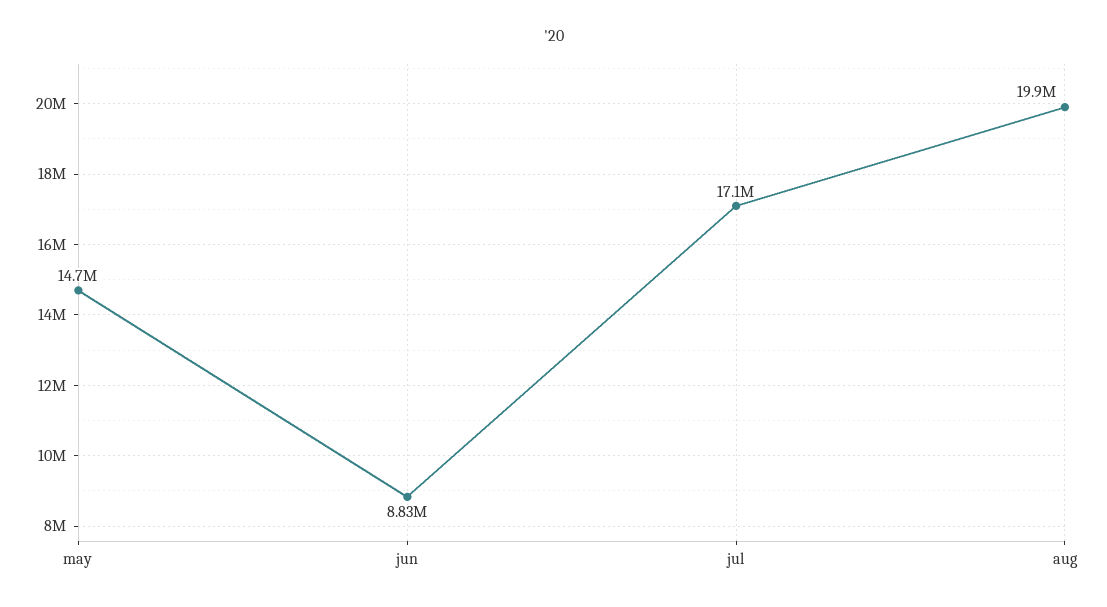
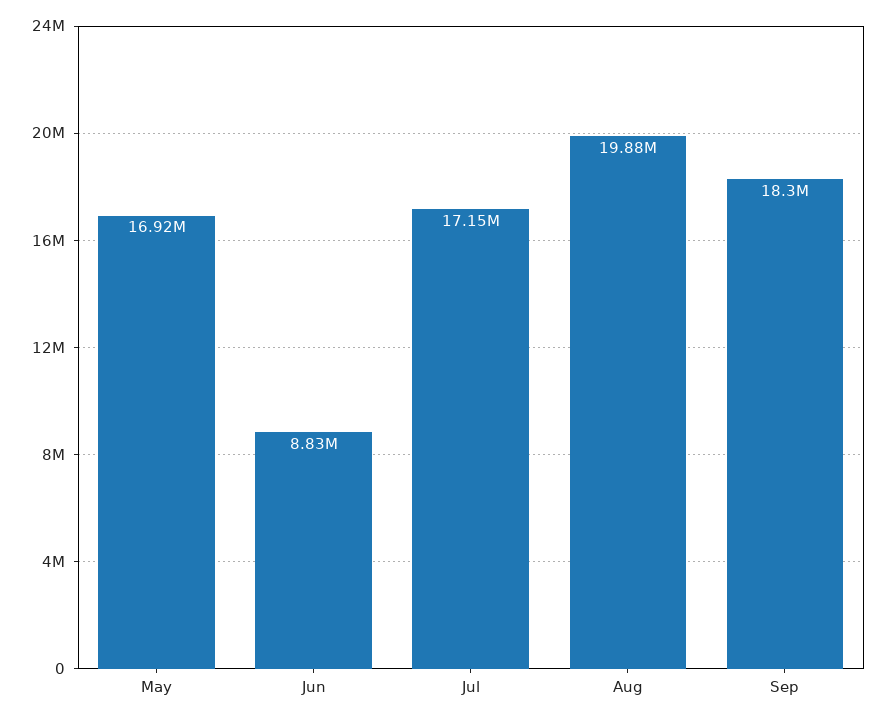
may: 14700000 -> 16920000
Sep: none -> 18300000

